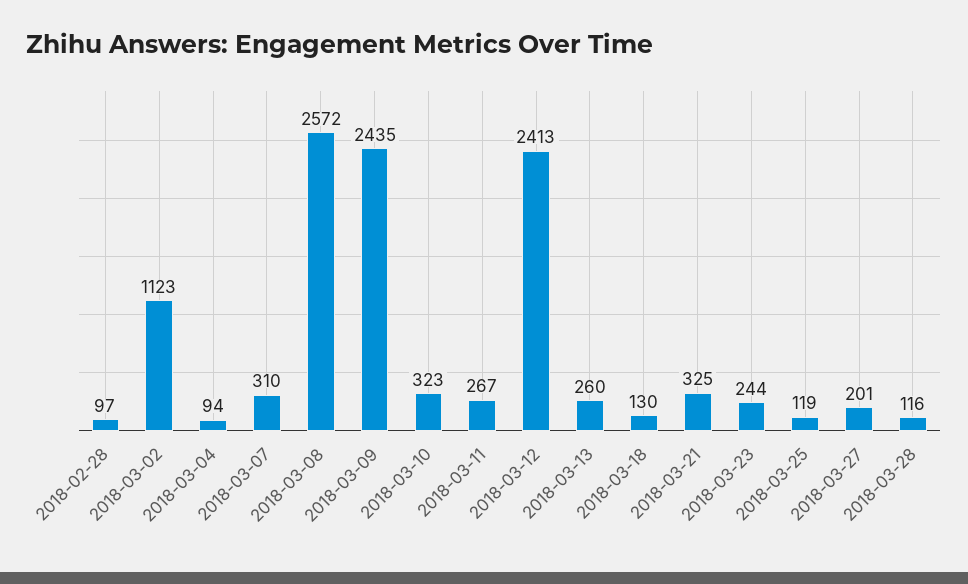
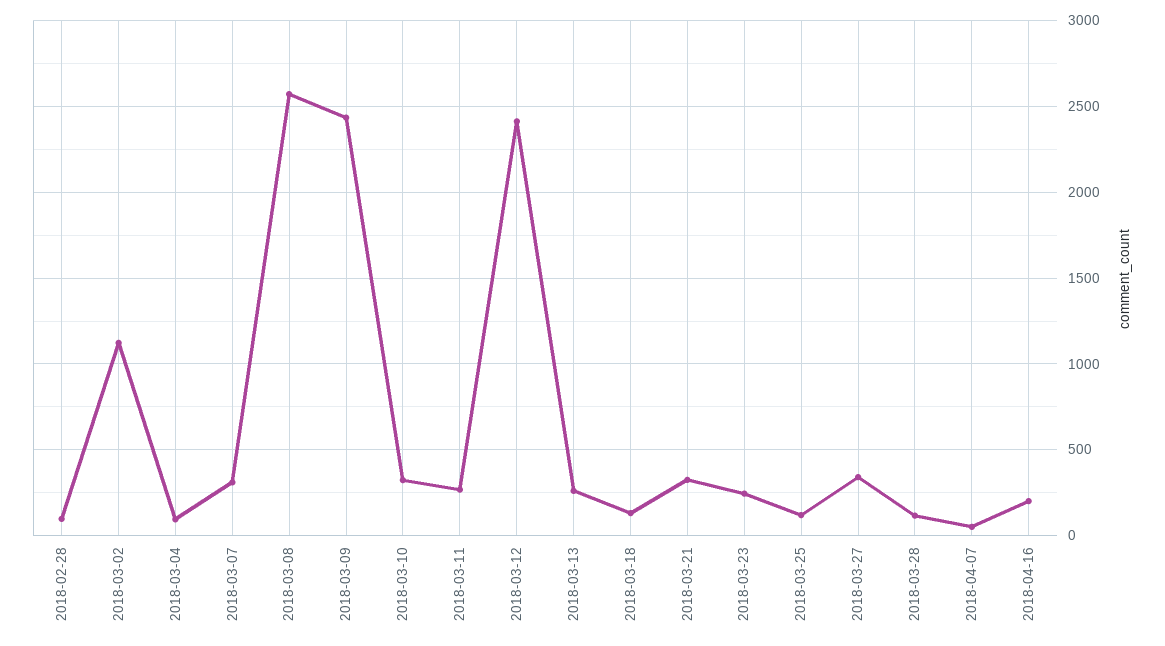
2018-03-27: 201 -> 350
2018-04-07: none -> 50
2018-04-16: none -> 200

